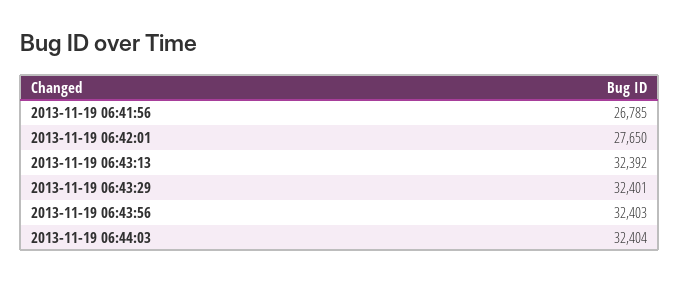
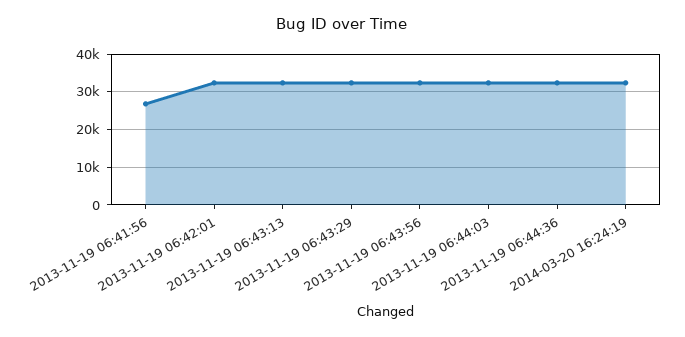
2013-11-19 06:42:01: 27650 -> 32000
2013-11-19 06:44:36: none -> 32000
2014-03-20 16:24:19: none -> 32000

